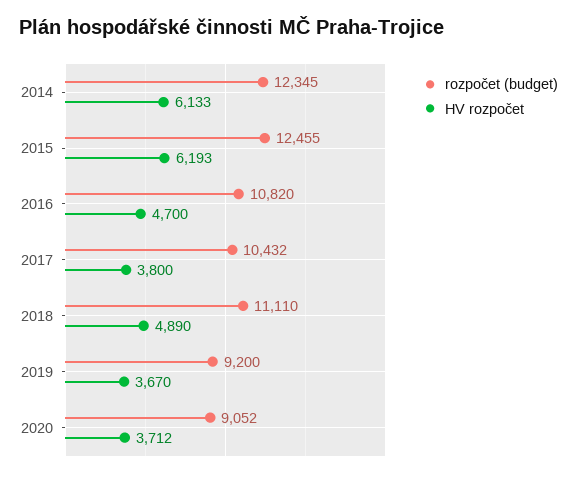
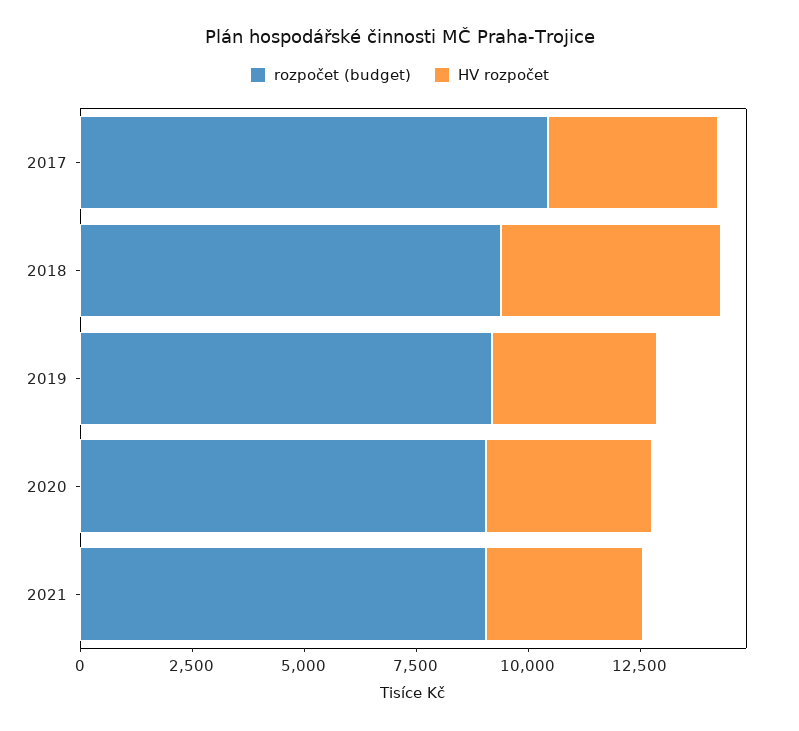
rozpočet (budget), 2014: 12345 -> none
HV rozpočet, 2014: 6133 -> none
rozpočet (budget), 2015: 12455 -> none
HV rozpočet, 2015: 6193 -> none
rozpočet (budget), 2016: 10820 -> none
HV rozpočet, 2016: 4700 -> none
rozpočet (budget), 2018: 11110 -> 9500
rozpočet (budget), 2021: none -> 9000
HV rozpočet, 2021: none -> 3500

